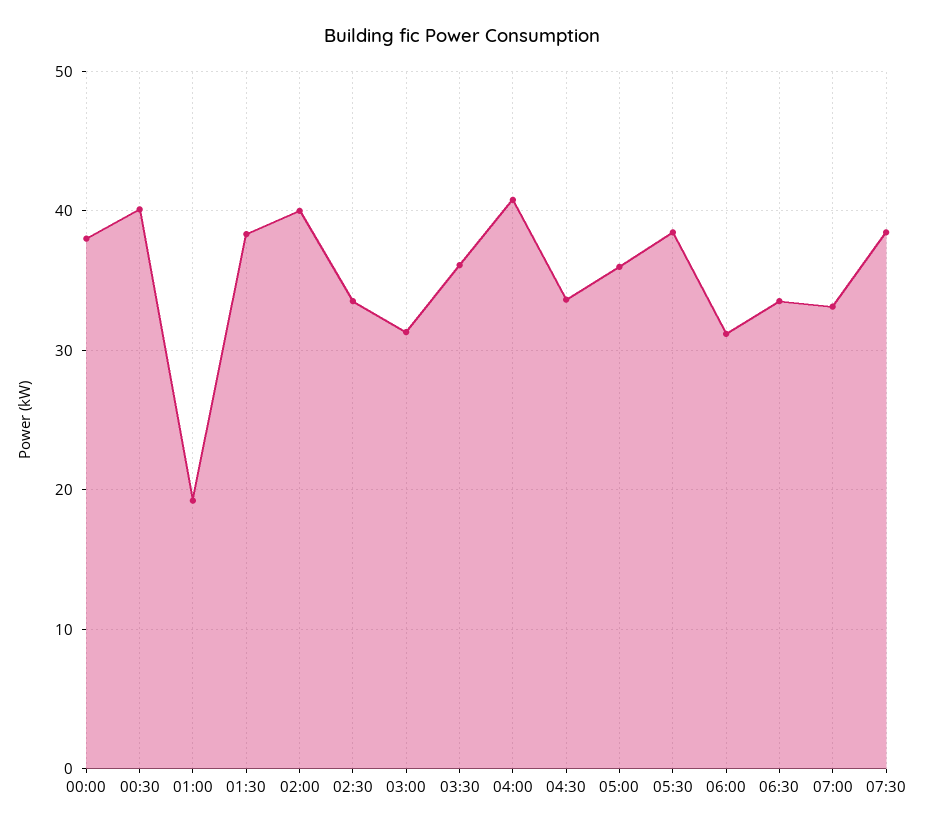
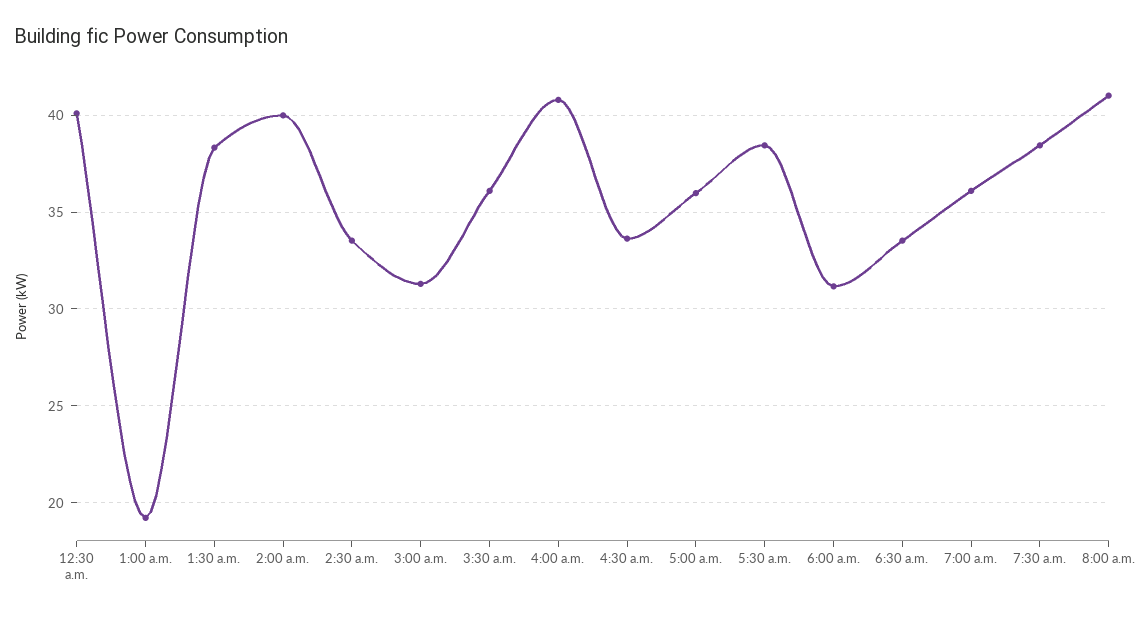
00:00: 38 -> none
07:00: 33 -> 36
8:00 a.m.: none -> 41

